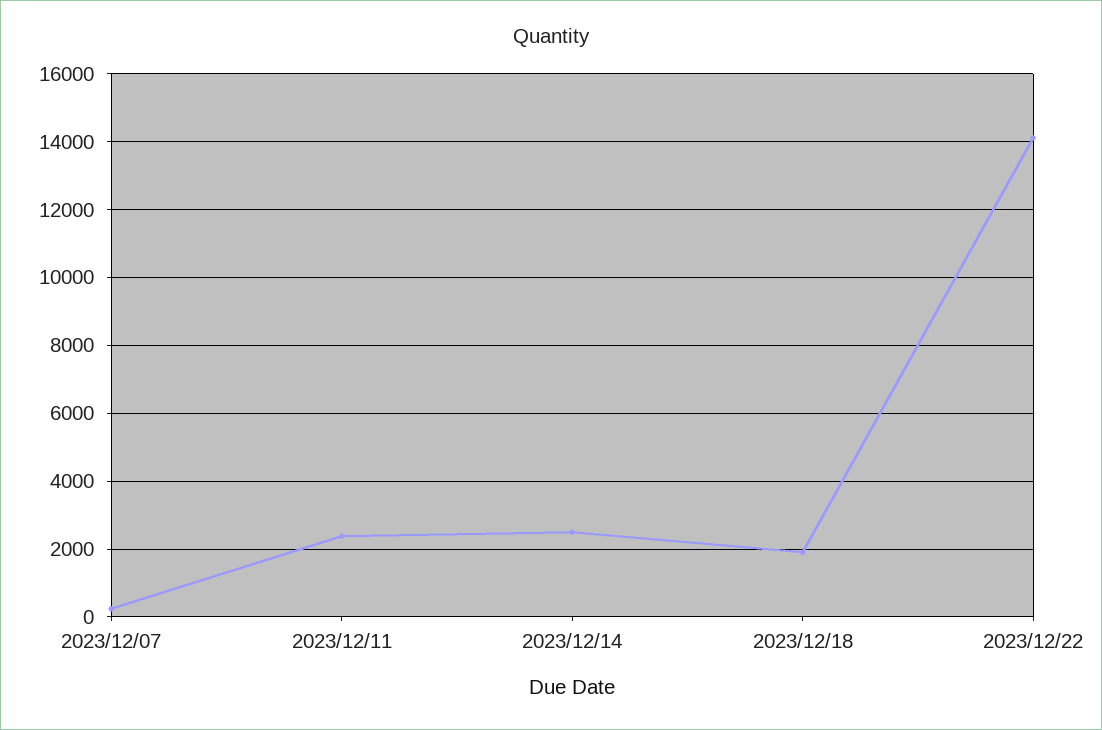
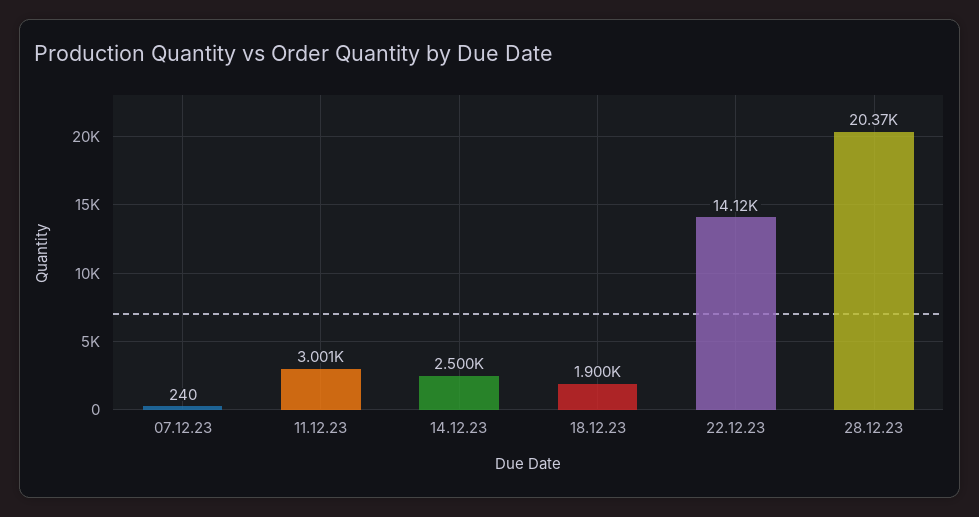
2023/12/11: 2400 -> 3001
28.12.23: none -> 20370

